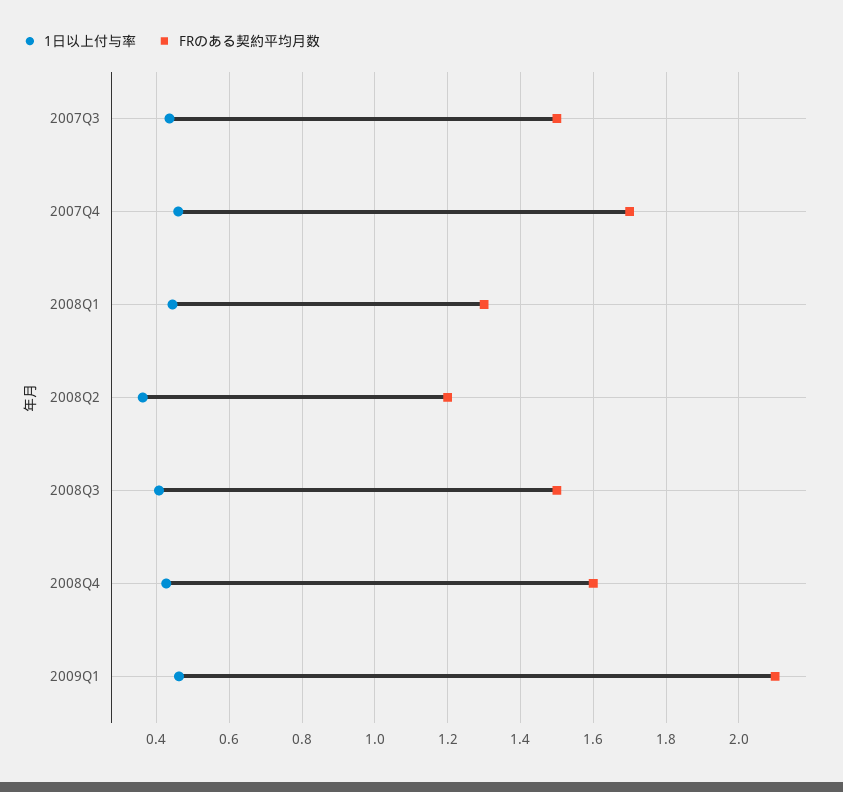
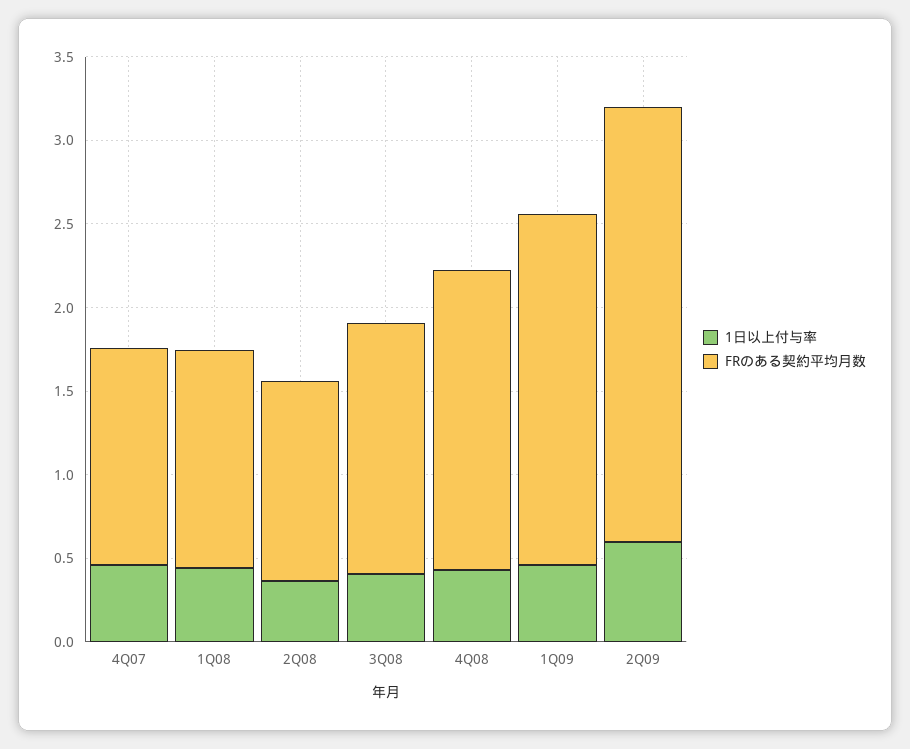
1日以上付与率, 2007Q3: 0.44 -> none
FRのある契約平均月数, 2007Q3: 1.5 -> none
FRのある契約平均月数, 2007Q4: 1.7 -> 1.3
FRのある契約平均月数, 2008Q4: 1.6 -> 1.8
1日以上付与率, 2Q09: none -> 0.6
FRのある契約平均月数, 2Q09: none -> 2.6

